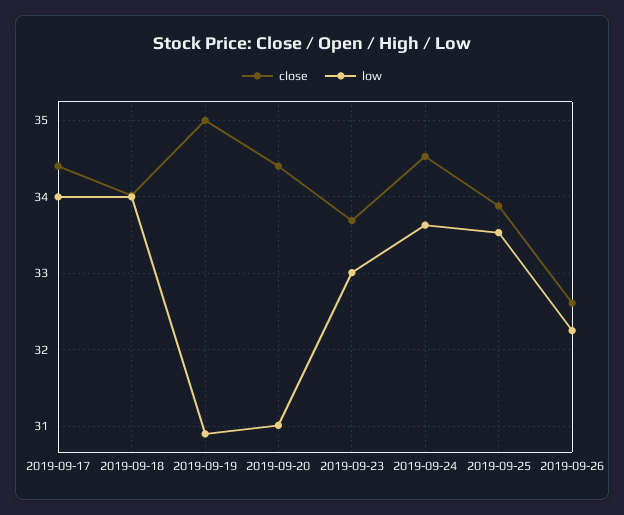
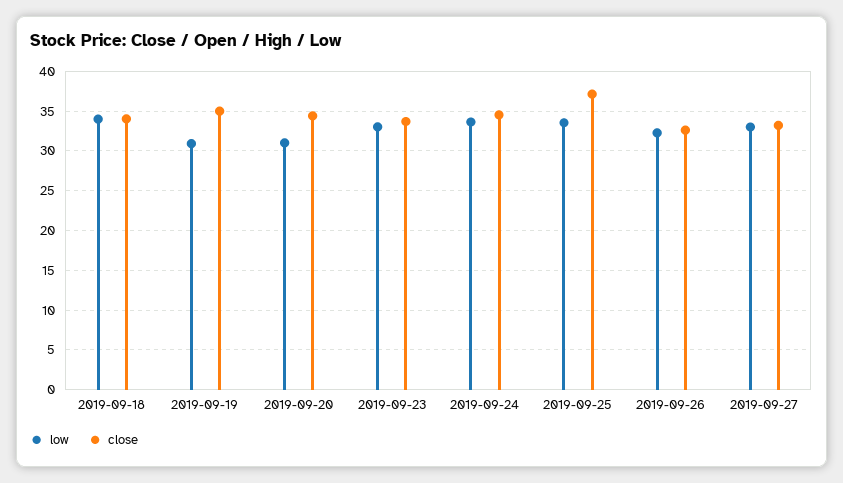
close, 2019-09-17: 34.4 -> none
low, 2019-09-17: 34 -> none
close, 2019-09-25: 33.9 -> 37
low, 2019-09-27: none -> 33
close, 2019-09-27: none -> 33

